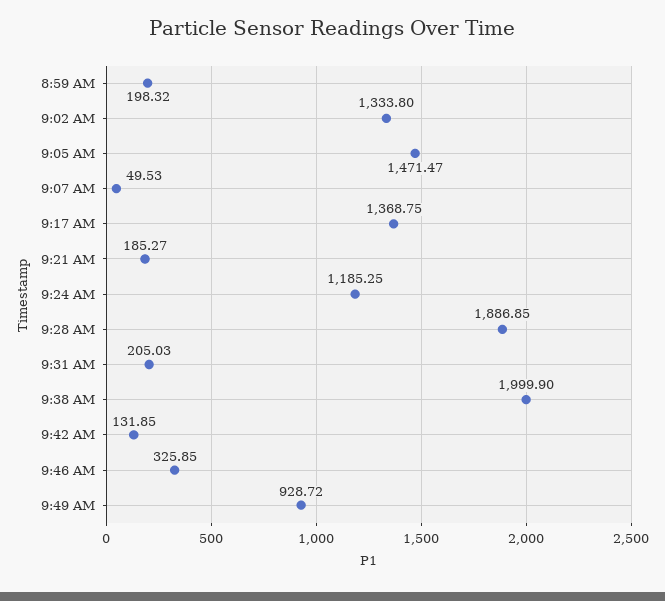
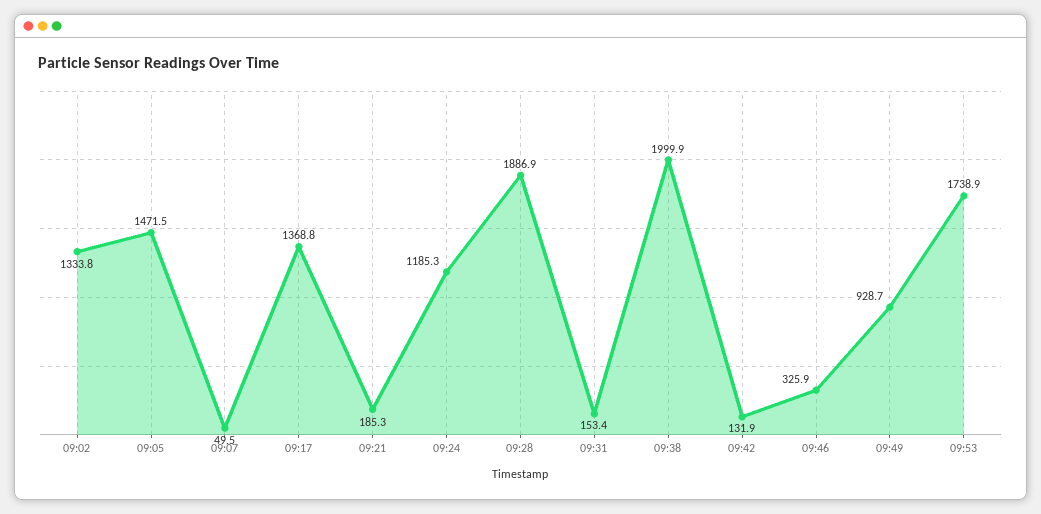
8:59 AM: 198.32 -> none
9:31 AM: 205.03 -> 153.4
09:53: none -> 1738.9

